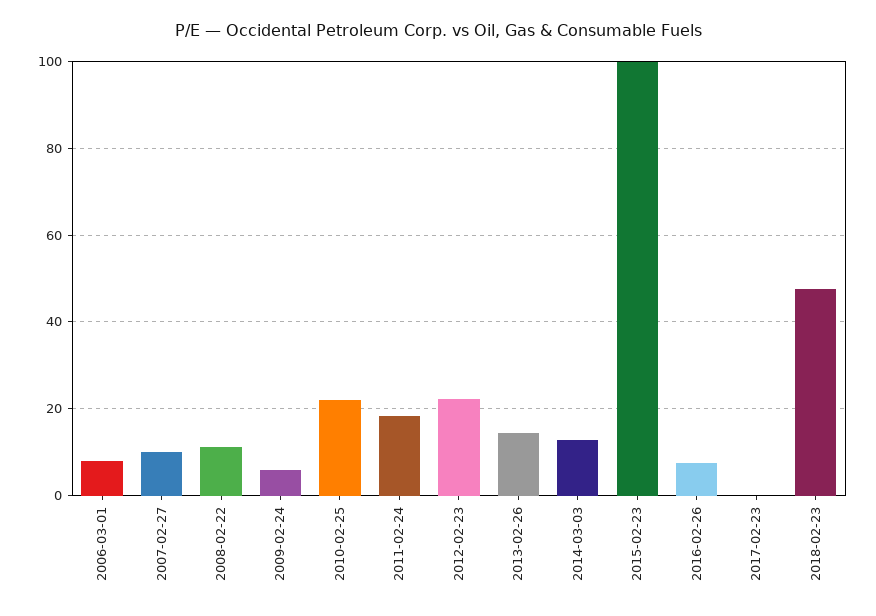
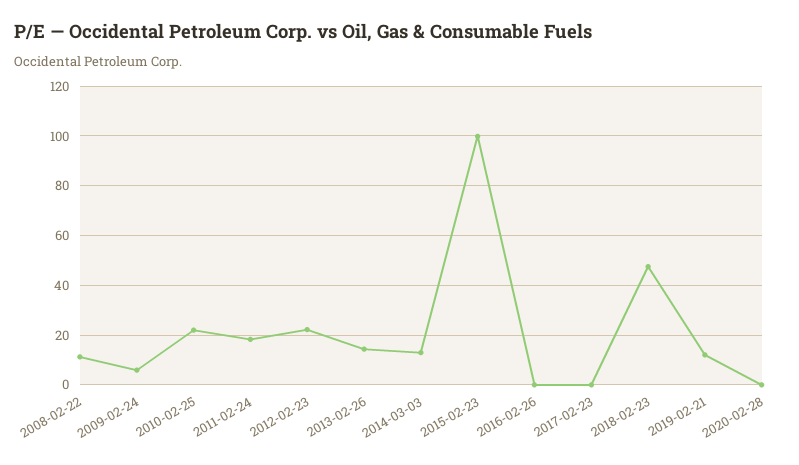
2006-03-01: 8 -> none
2007-02-27: 10 -> none
2016-02-26: 8 -> 0
2019-02-21: none -> 12.5
2020-02-28: none -> 0

